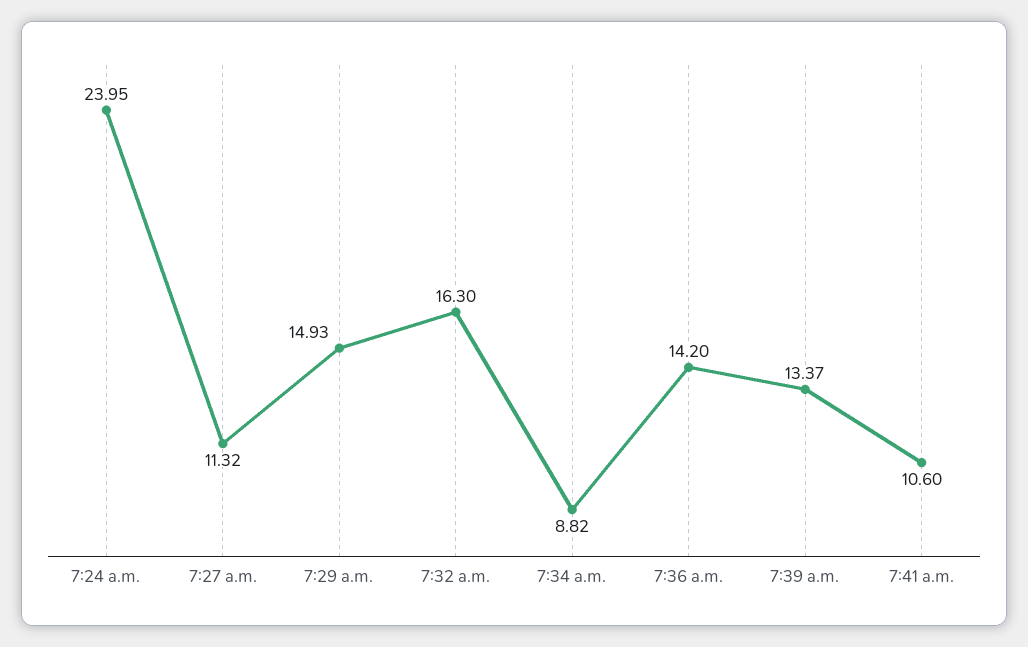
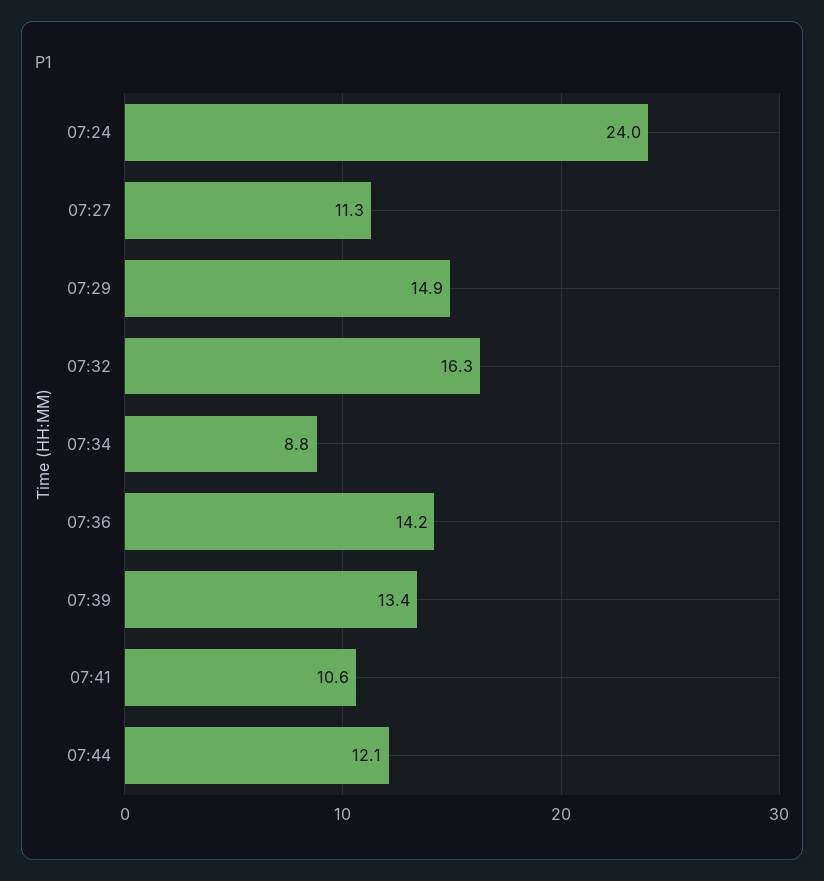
07:44: none -> 12.1

